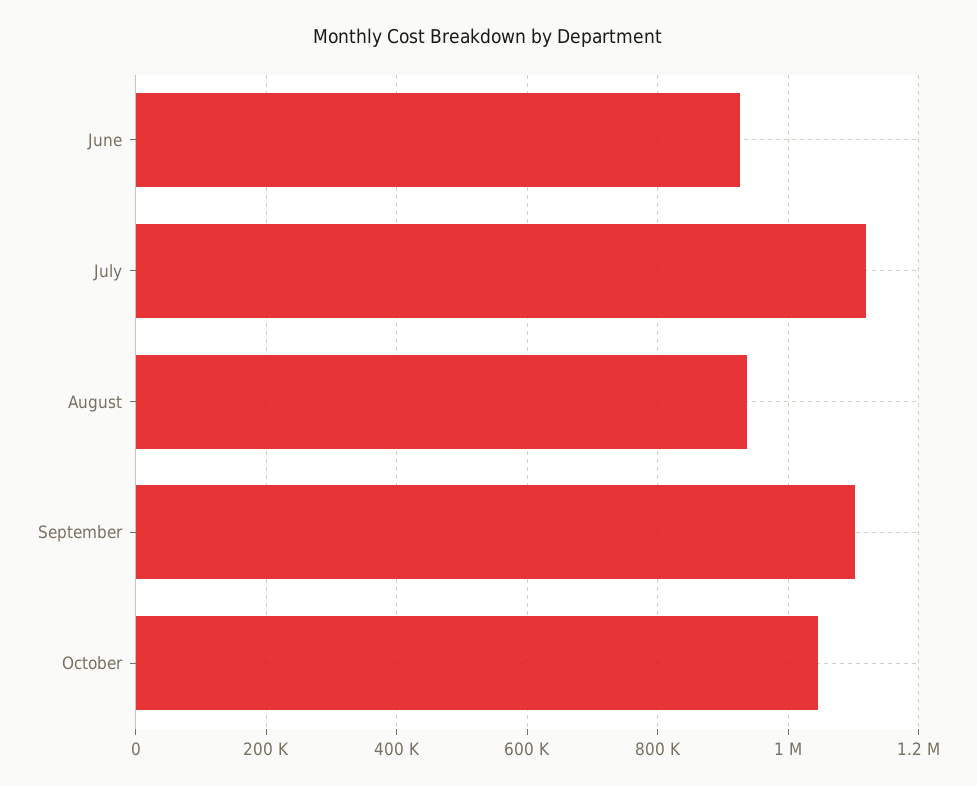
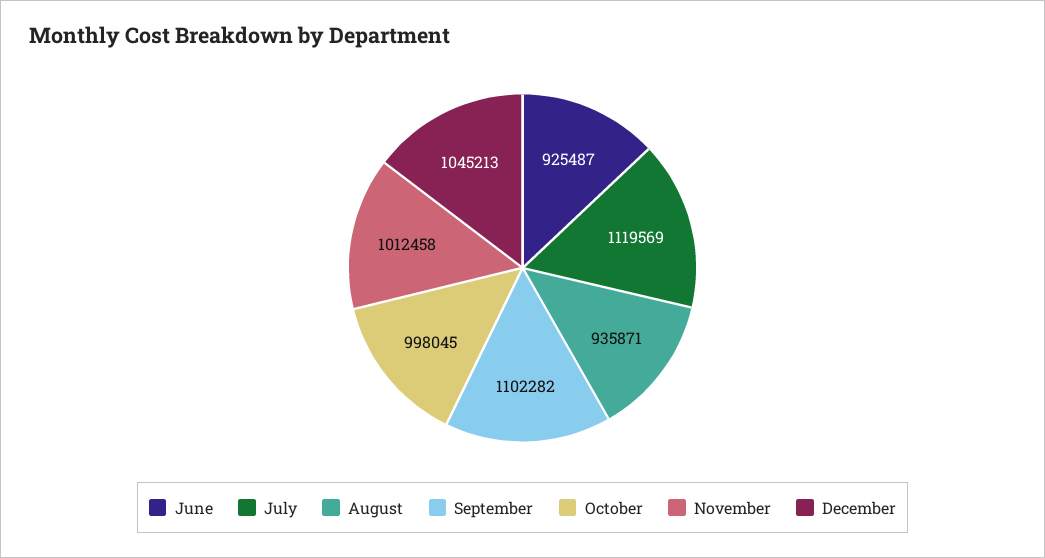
October: 1040000 -> 998045
November: none -> 1012458
December: none -> 1045213

